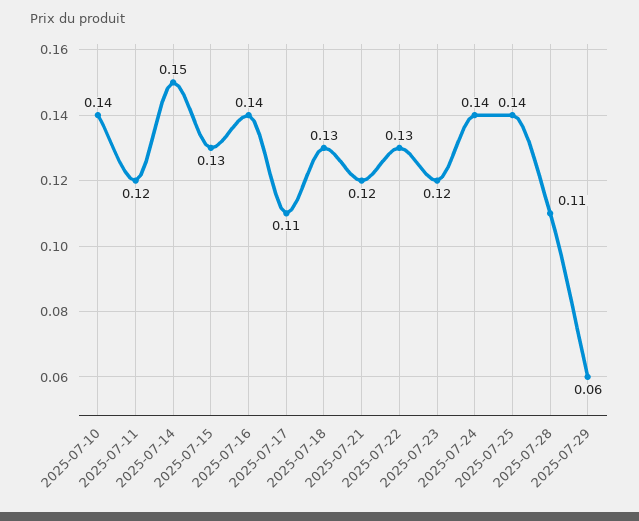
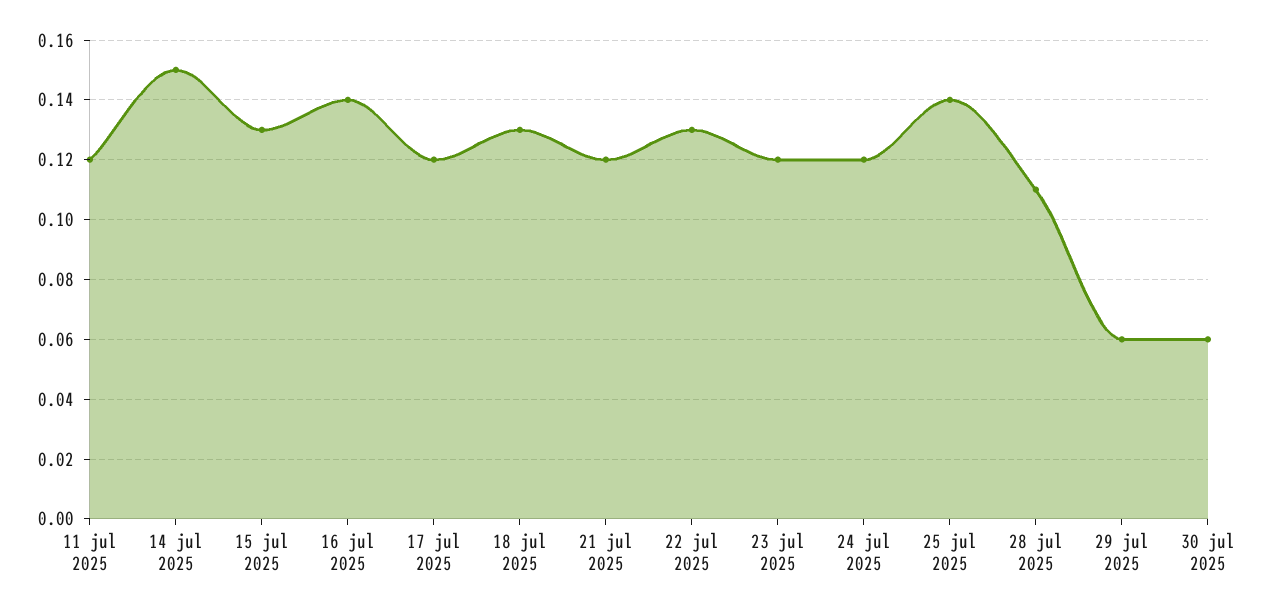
2025-07-10: 0.14 -> none
2025-07-17: 0.11 -> 0.12
2025-07-24: 0.14 -> 0.12
30 jul 2025: none -> 0.06

